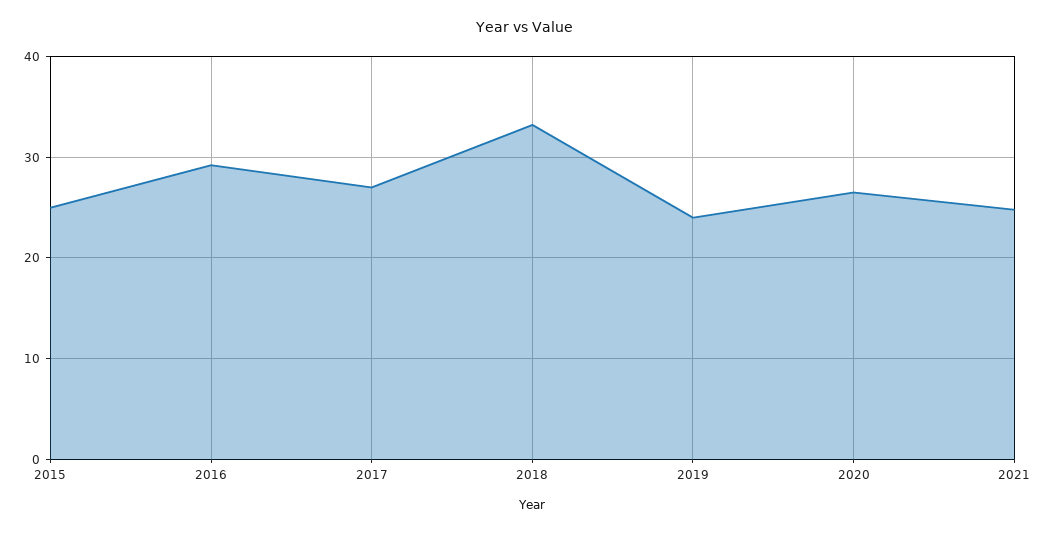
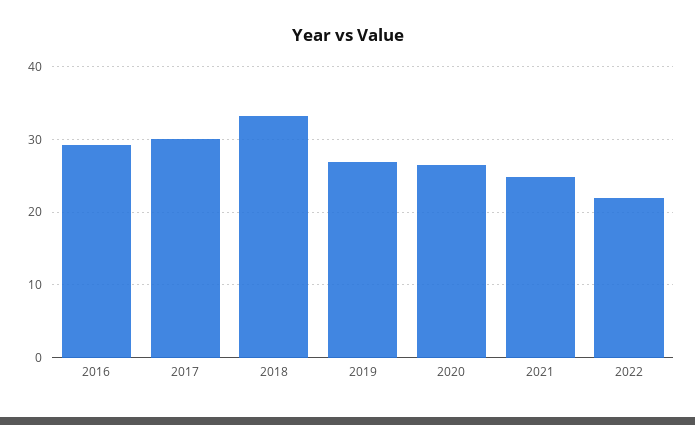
2015: 25 -> none
2017: 27 -> 30
2019: 24 -> 27
2022: none -> 22

